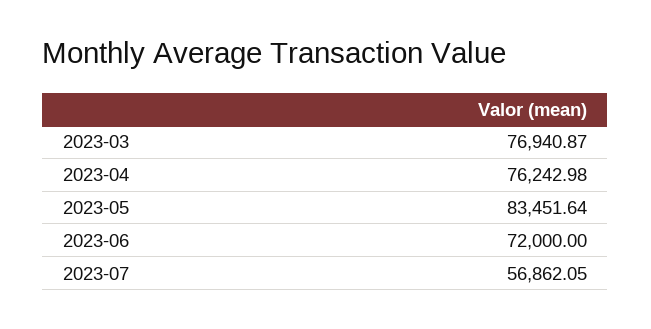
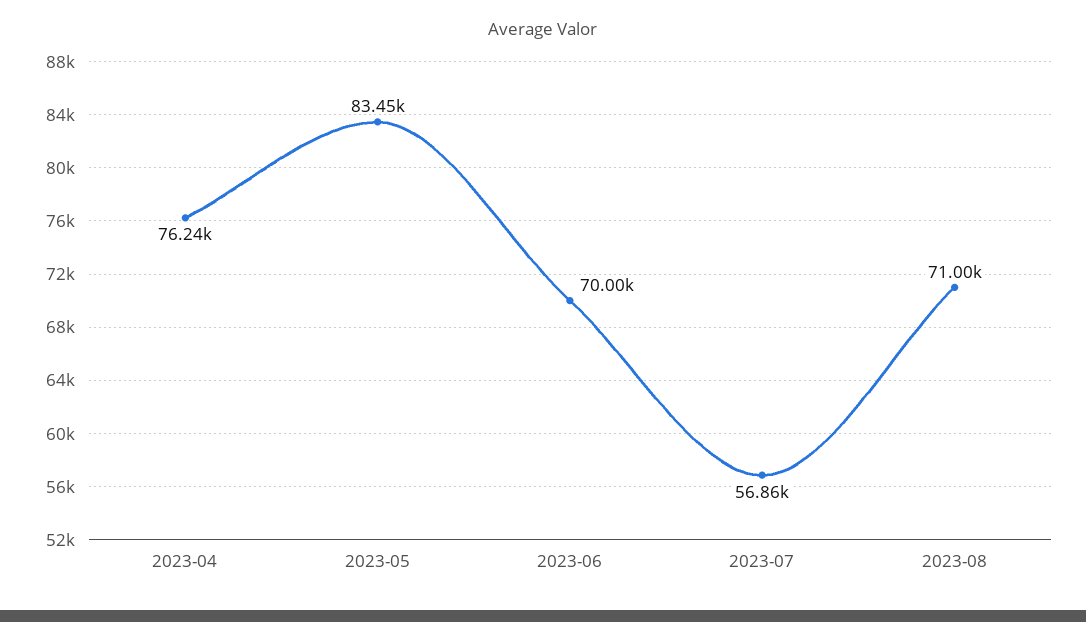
2023-03: 76940.87 -> none
2023-06: 72000 -> 70000
2023-08: none -> 71000

